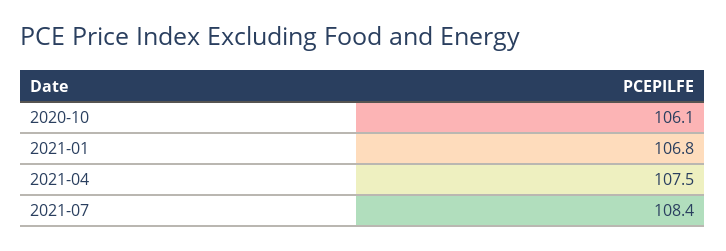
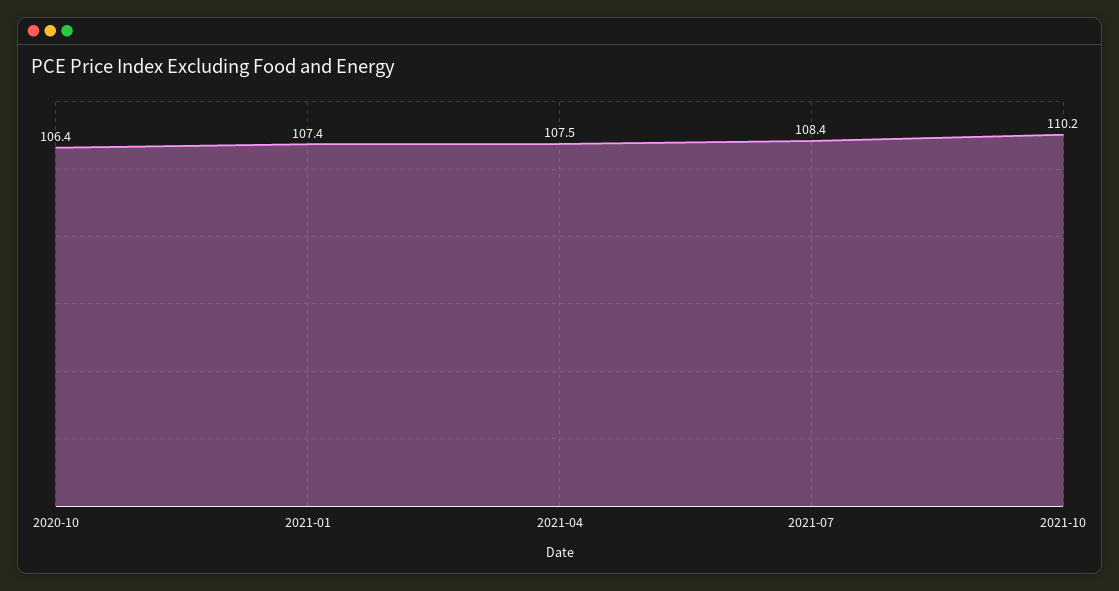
2020-10: 106.1 -> 106.4
2021-01: 106.8 -> 107.4
2021-10: none -> 110.2

